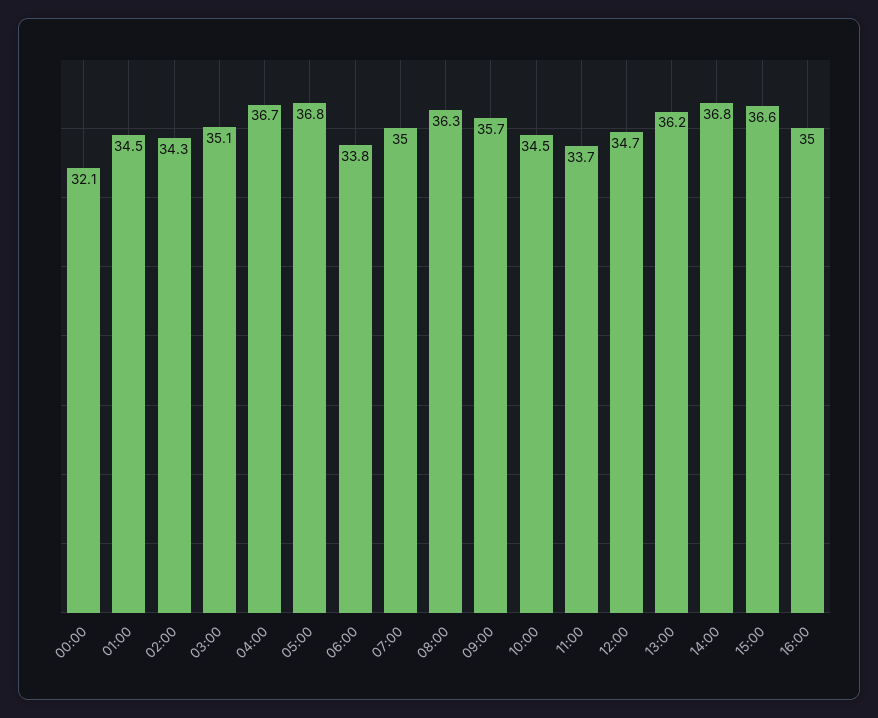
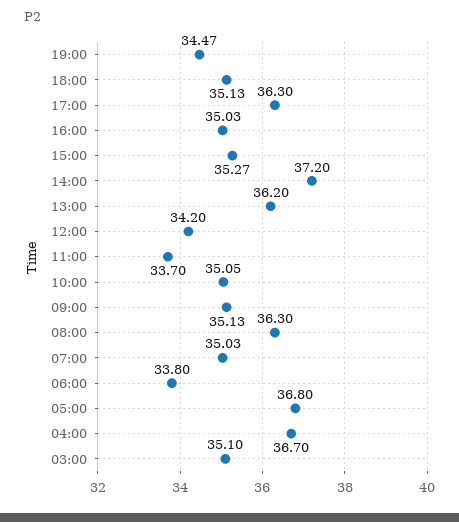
00:00: 32.1 -> none
01:00: 34.5 -> none
02:00: 34.3 -> none
09:00: 35.7 -> 35.13
10:00: 34.5 -> 35.05
12:00: 34.7 -> 34.2
14:00: 36.8 -> 37.2
15:00: 36.6 -> 35.27
19:00: none -> 34.47
18:00: none -> 35.13
17:00: none -> 36.3

